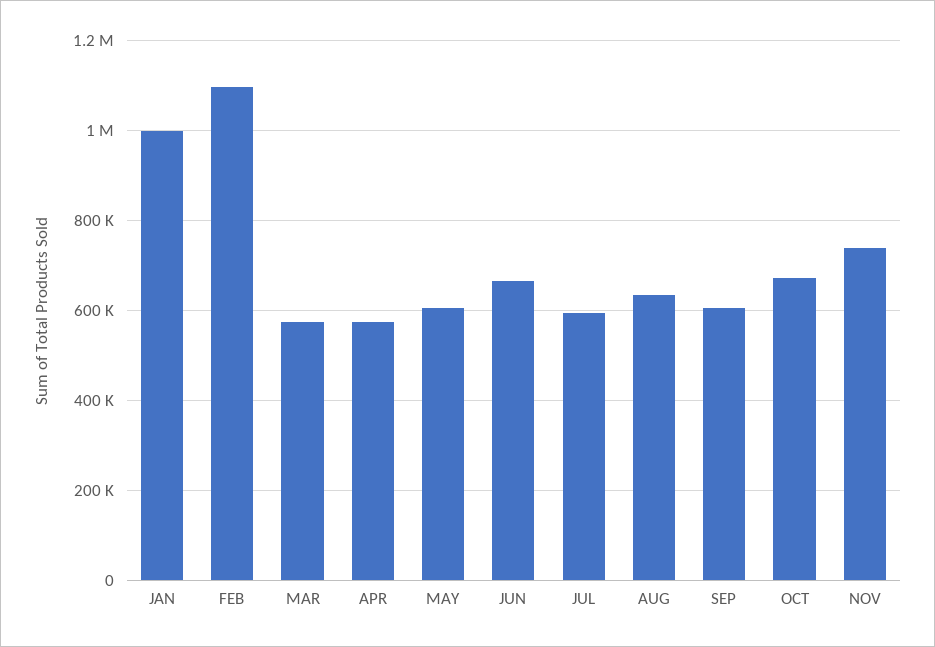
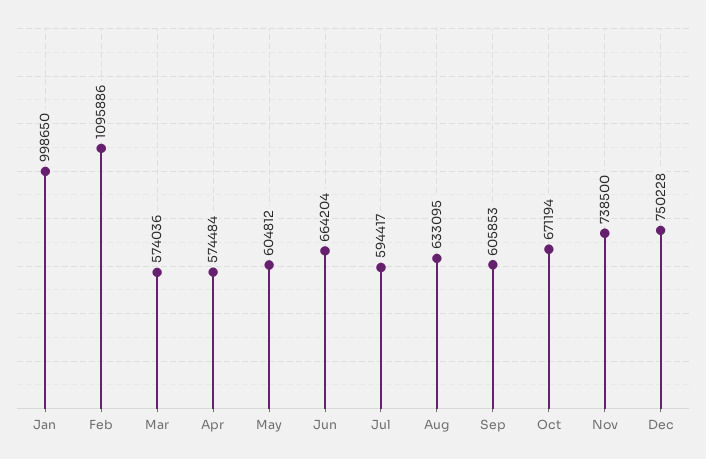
Dec: none -> 750228

